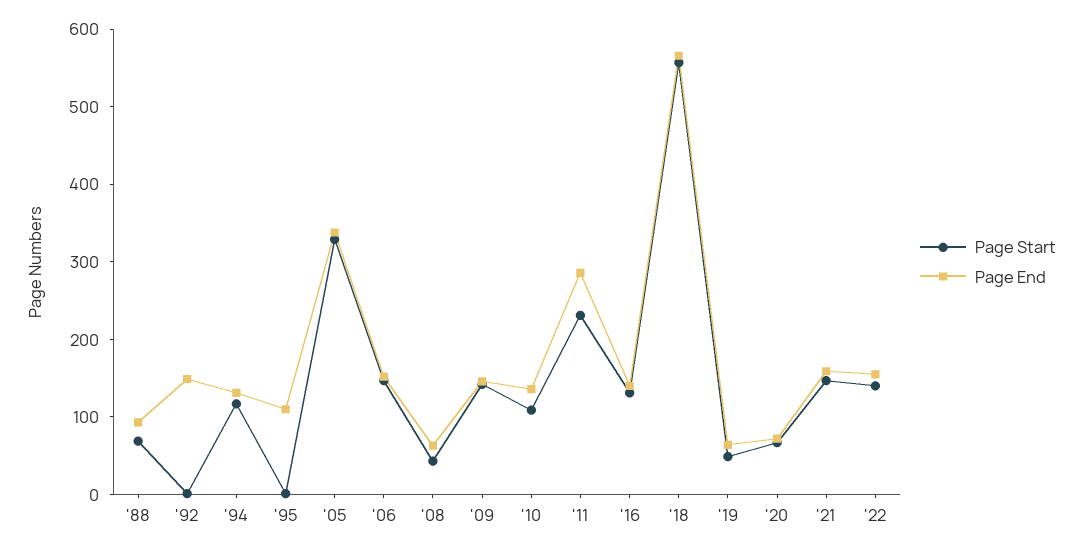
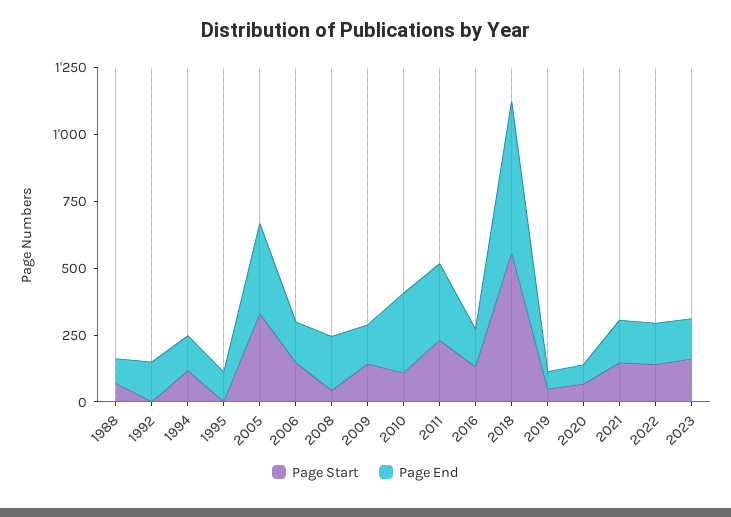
Page End, '08: 60 -> 200
Page End, '10: 140 -> 300
Page Start, 2023: none -> 150
Page End, 2023: none -> 150

